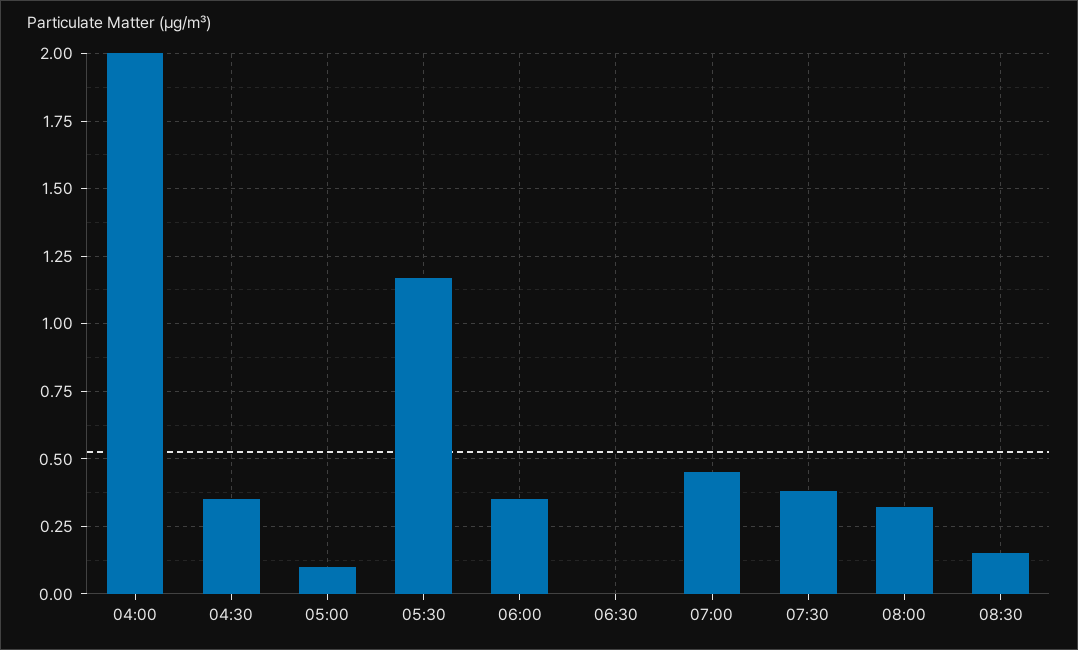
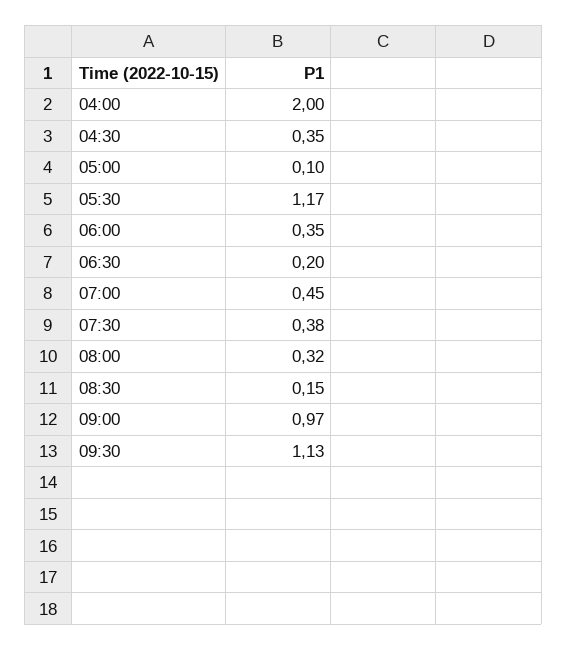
06:30: 0 -> 0.2
09:00: none -> 0.97
09:30: none -> 1.13

